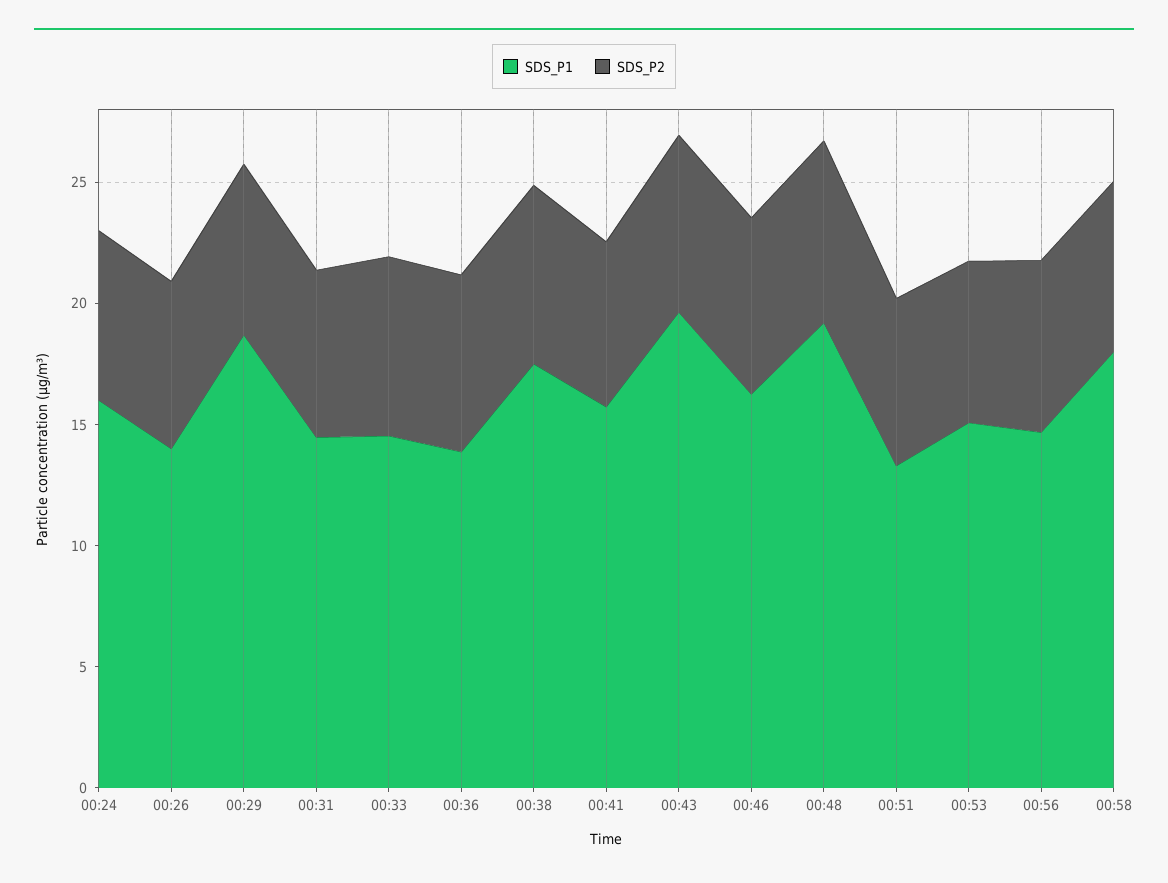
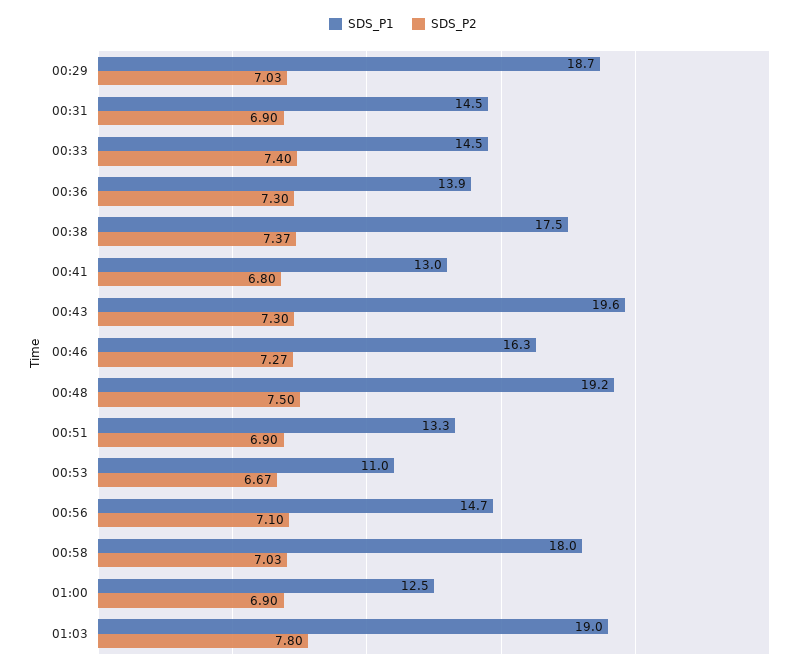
SDS_P1, 00:24: 16 -> none
SDS_P2, 00:24: 7 -> none
SDS_P1, 00:26: 14 -> none
SDS_P2, 00:26: 7 -> none
SDS_P1, 00:41: 16 -> 13
SDS_P1, 00:53: 15 -> 11
SDS_P1, 01:00: none -> 12.5
SDS_P2, 01:00: none -> 6.9
SDS_P1, 01:03: none -> 19
SDS_P2, 01:03: none -> 7.8

